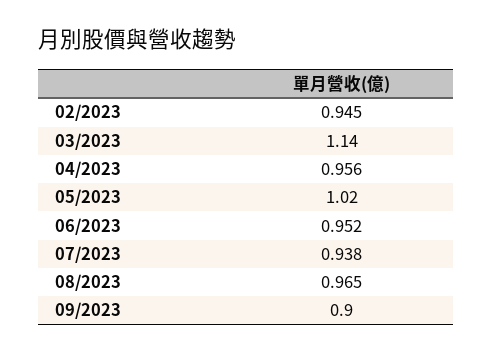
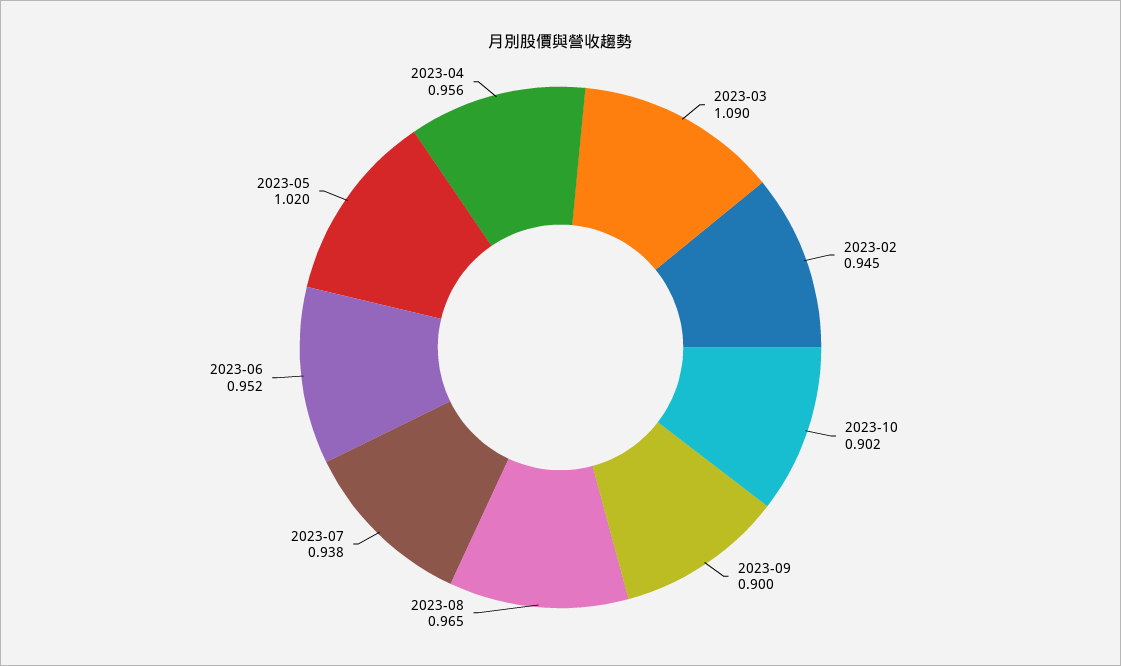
03/2023: 1.14 -> 1.09
2023-10: none -> 0.902

